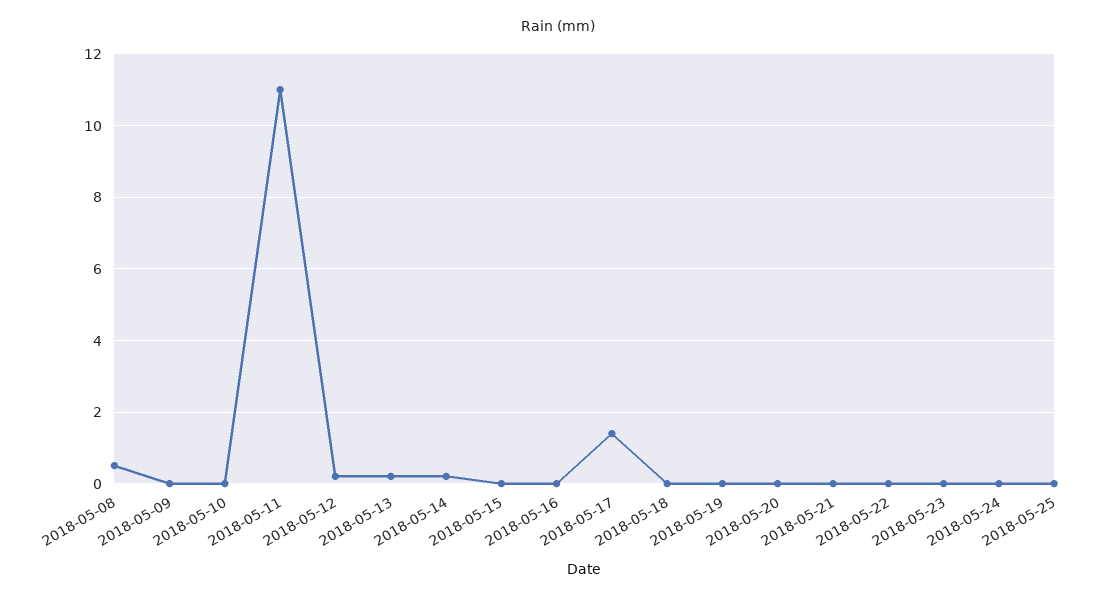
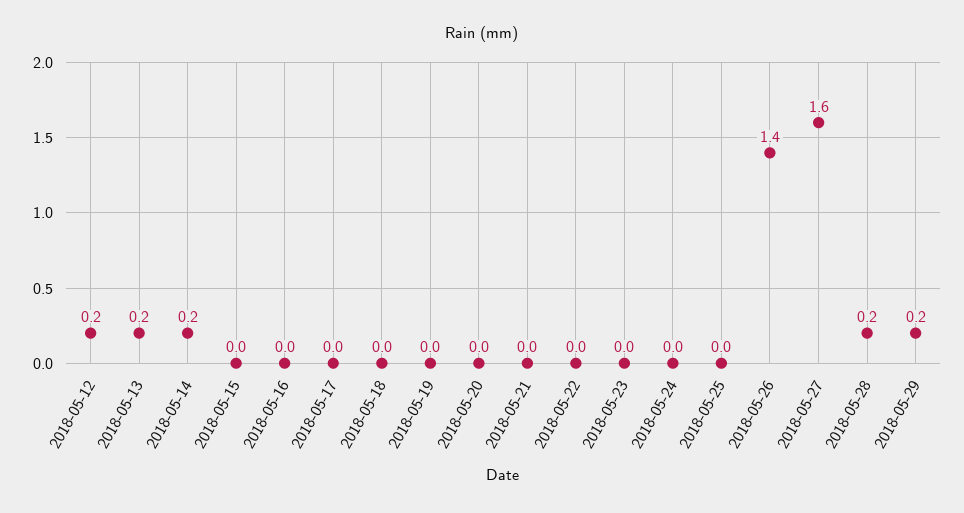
2018-05-08: 0.5 -> none
2018-05-09: 0 -> none
2018-05-10: 0 -> none
2018-05-11: 11 -> none
2018-05-17: 1.5 -> 0
2018-05-26: none -> 1.4
2018-05-27: none -> 1.6
2018-05-28: none -> 0.2
2018-05-29: none -> 0.2

